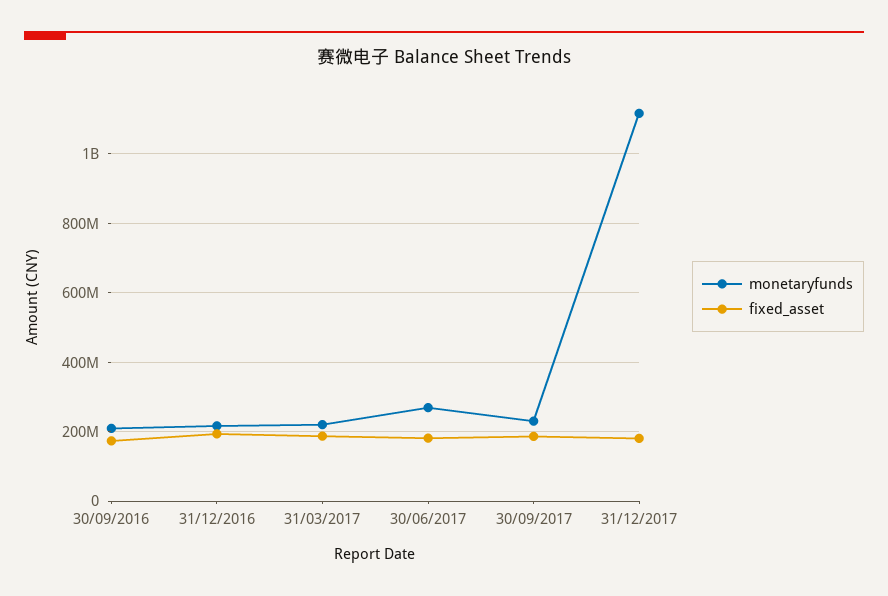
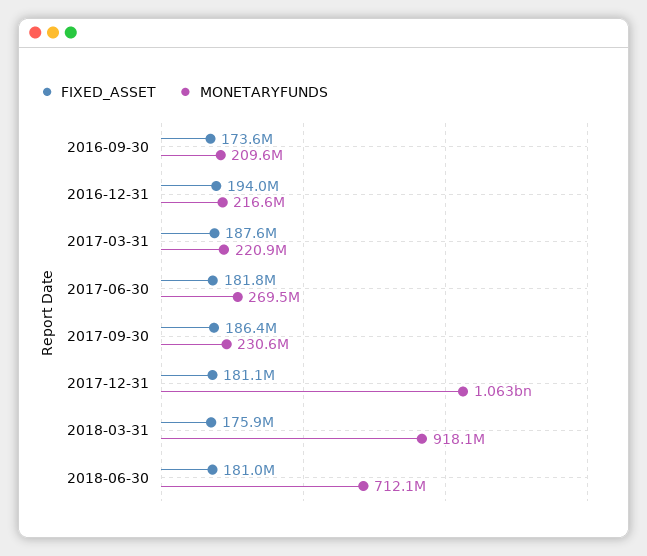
monetaryfunds, 31/12/2017: 1120000000 -> 1063000000
fixed_asset, 2018-03-31: none -> 175900000
monetaryfunds, 2018-03-31: none -> 918100000
fixed_asset, 2018-06-30: none -> 181000000
monetaryfunds, 2018-06-30: none -> 712100000

